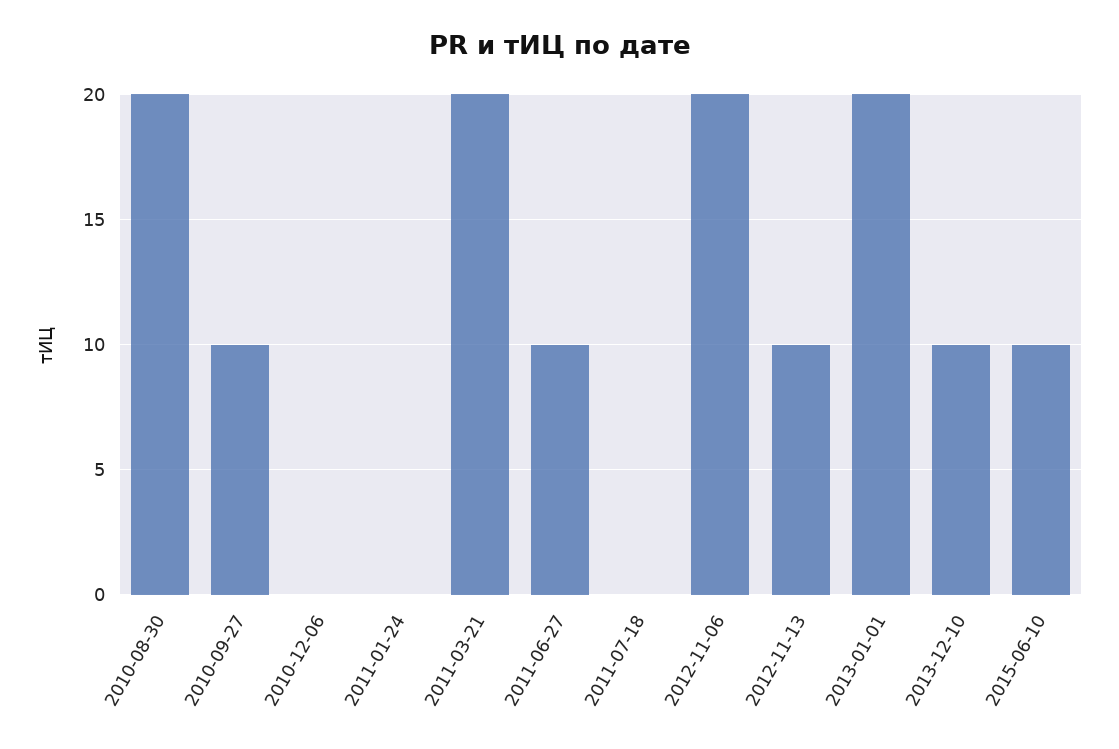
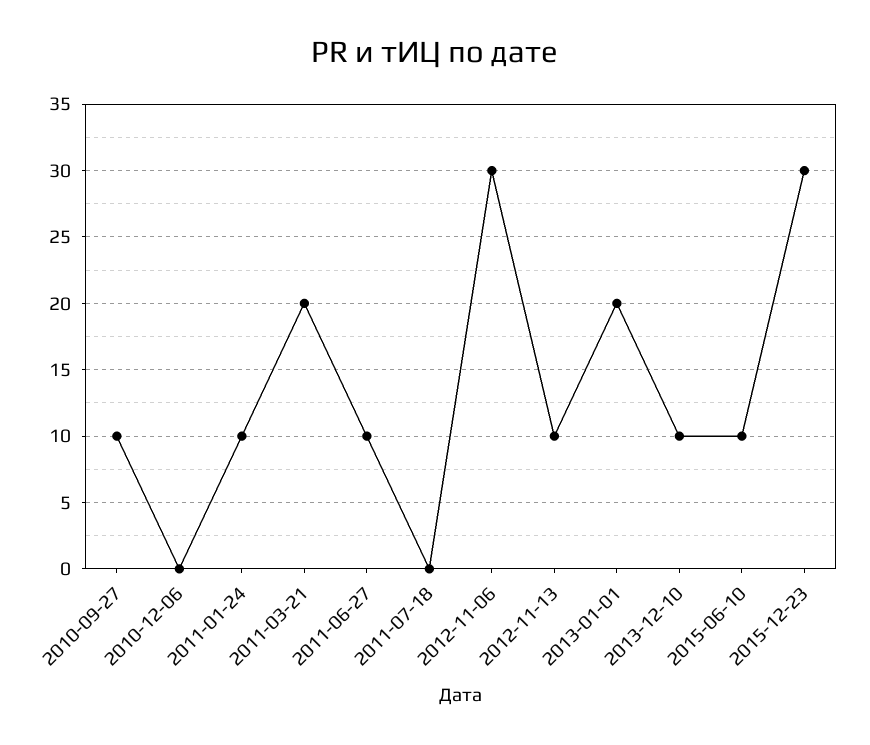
2010-08-30: 20 -> none
2011-01-24: 0 -> 10
2012-11-06: 20 -> 30
2015-12-23: none -> 30

